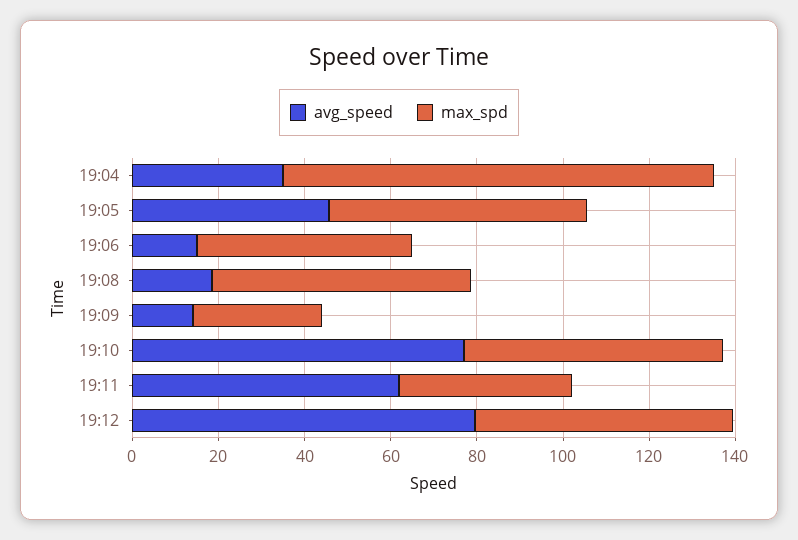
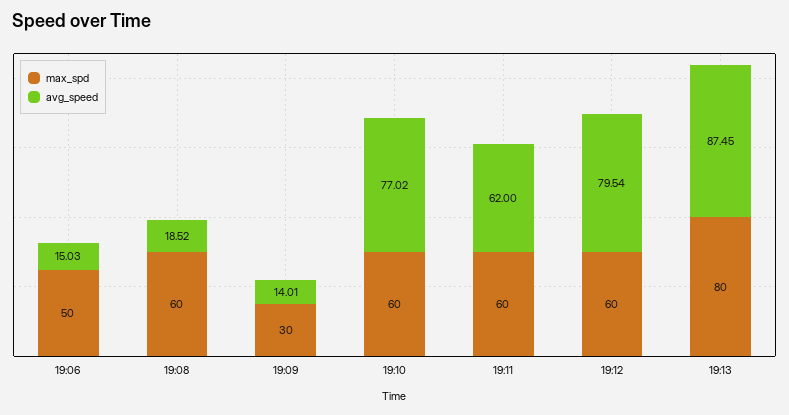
avg_speed, 19:04: 35 -> none
max_spd, 19:04: 100 -> none
avg_speed, 19:05: 45 -> none
max_spd, 19:05: 60 -> none
max_spd, 19:11: 40 -> 60
max_spd, 19:13: none -> 80
avg_speed, 19:13: none -> 87.45

